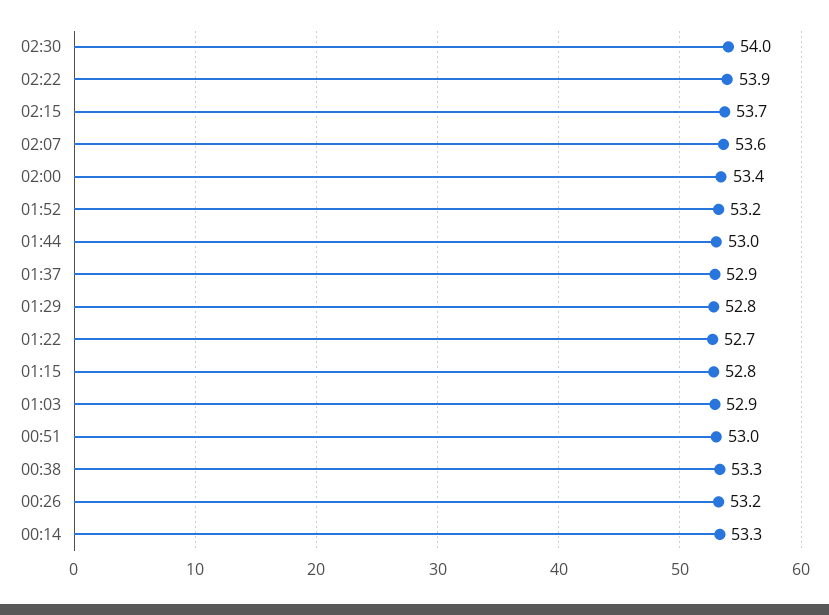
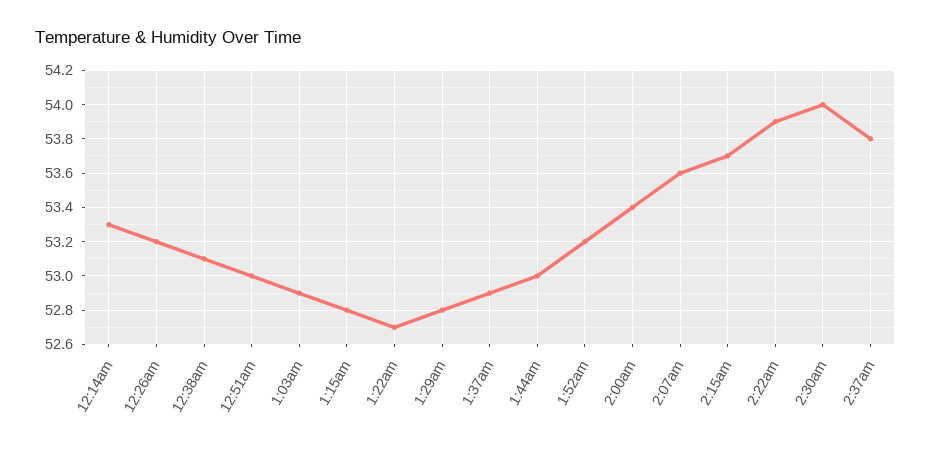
00:38: 53.3 -> 53.1
2:37am: none -> 53.8

